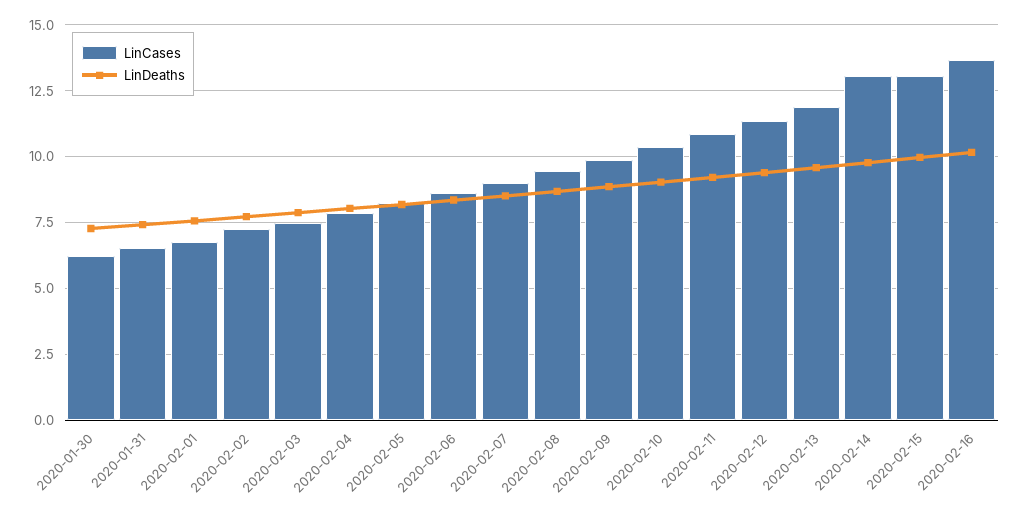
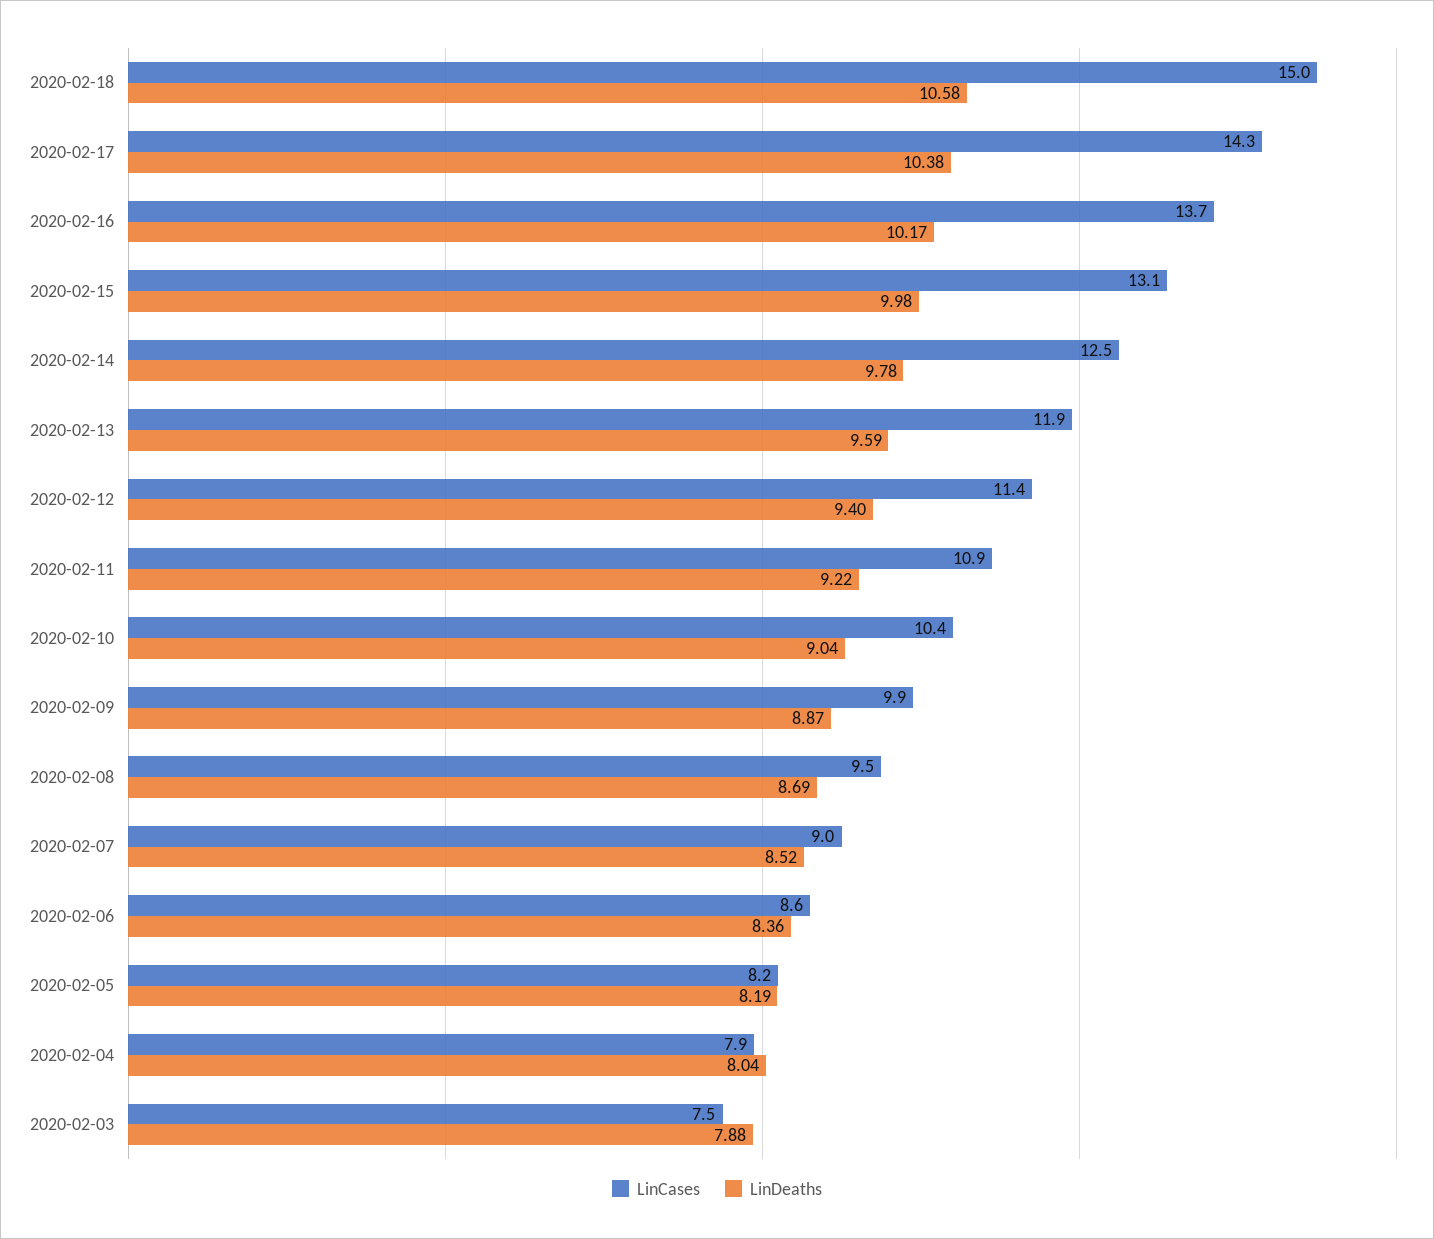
LinCases, 2020-01-30: 6.25 -> none
LinDeaths, 2020-01-30: 7.25 -> none
LinCases, 2020-01-31: 6.5 -> none
LinDeaths, 2020-01-31: 7.5 -> none
LinCases, 2020-02-01: 6.75 -> none
LinDeaths, 2020-02-01: 7.5 -> none
LinCases, 2020-02-02: 7.25 -> none
LinDeaths, 2020-02-02: 7.75 -> none
LinCases, 2020-02-14: 13 -> 12.5
LinCases, 2020-02-18: none -> 15
LinDeaths, 2020-02-18: none -> 10.58
LinCases, 2020-02-17: none -> 14.3
LinDeaths, 2020-02-17: none -> 10.38

